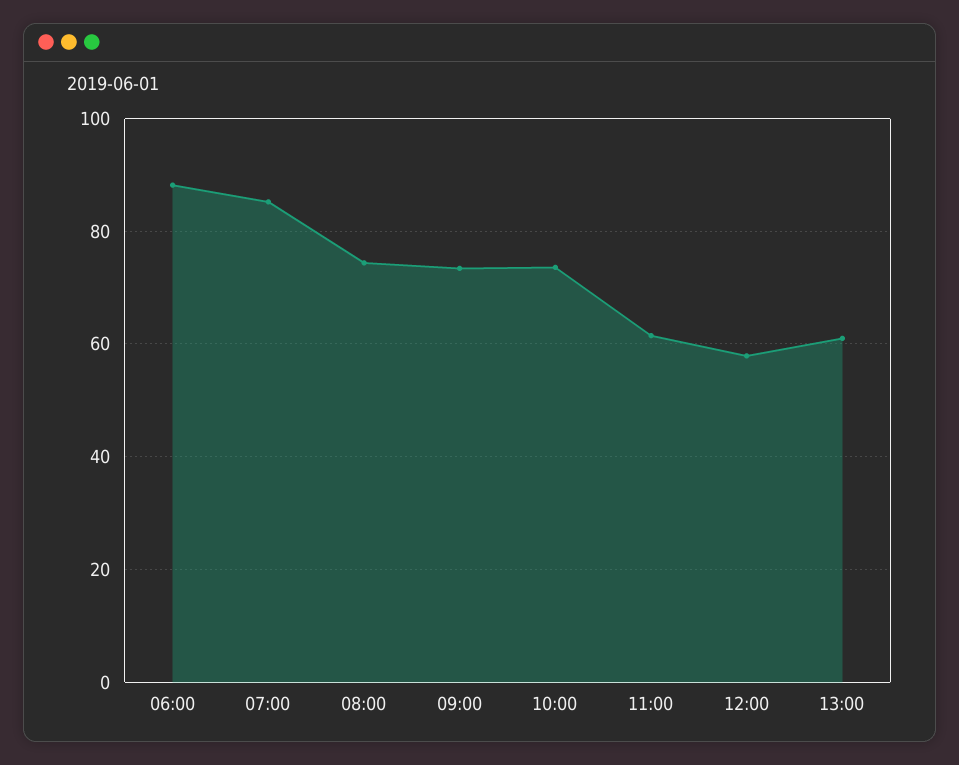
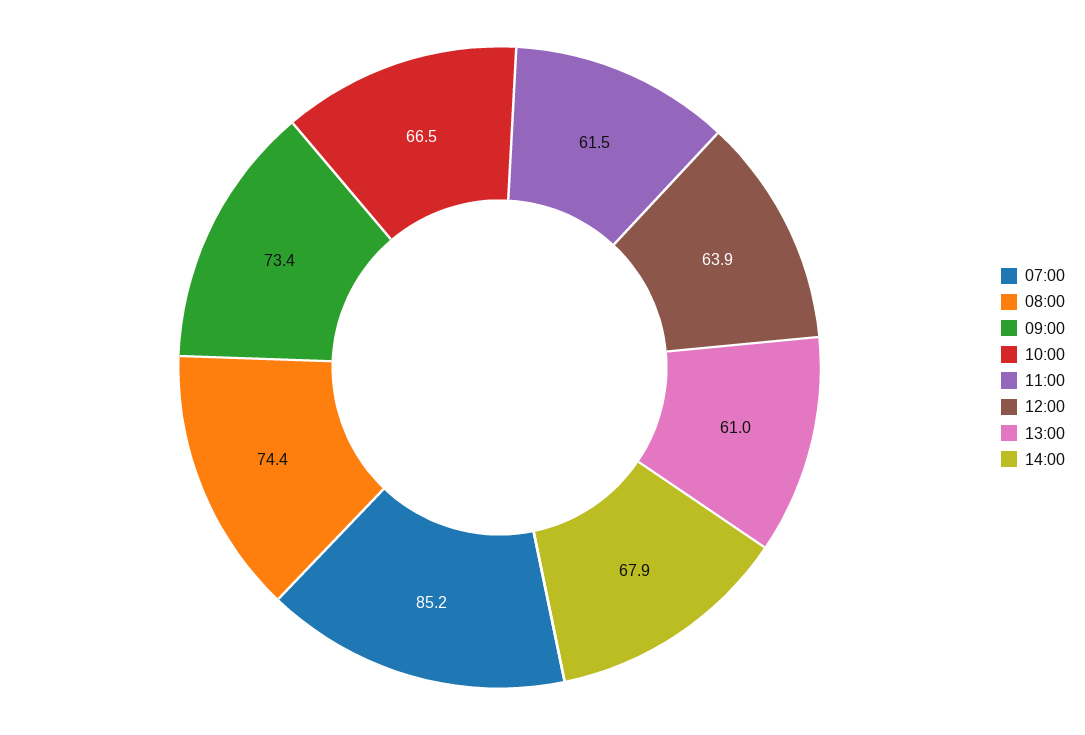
06:00: 88 -> none
10:00: 74 -> 66.5
12:00: 58 -> 63.9
14:00: none -> 67.9

